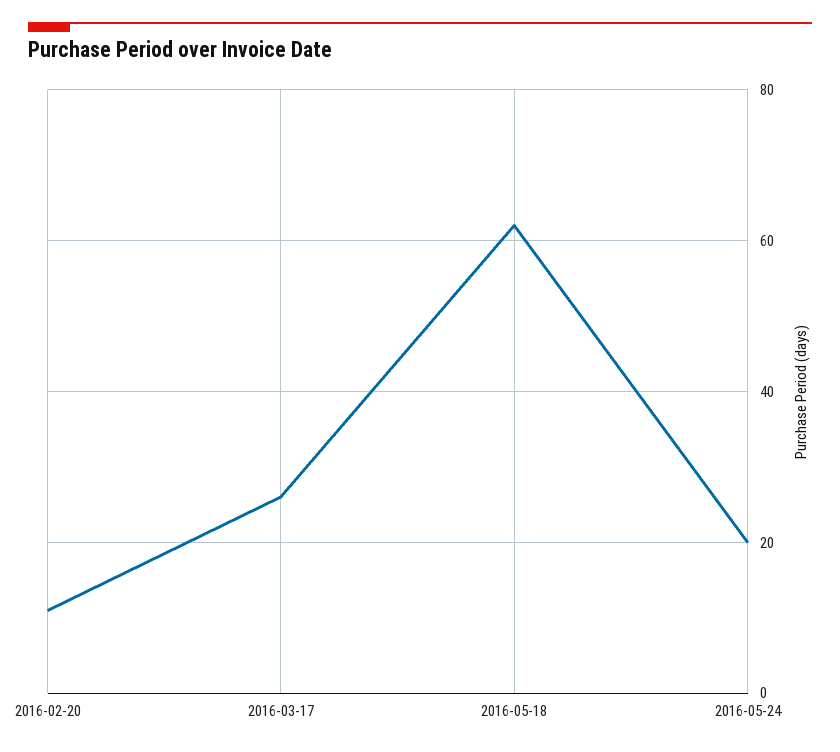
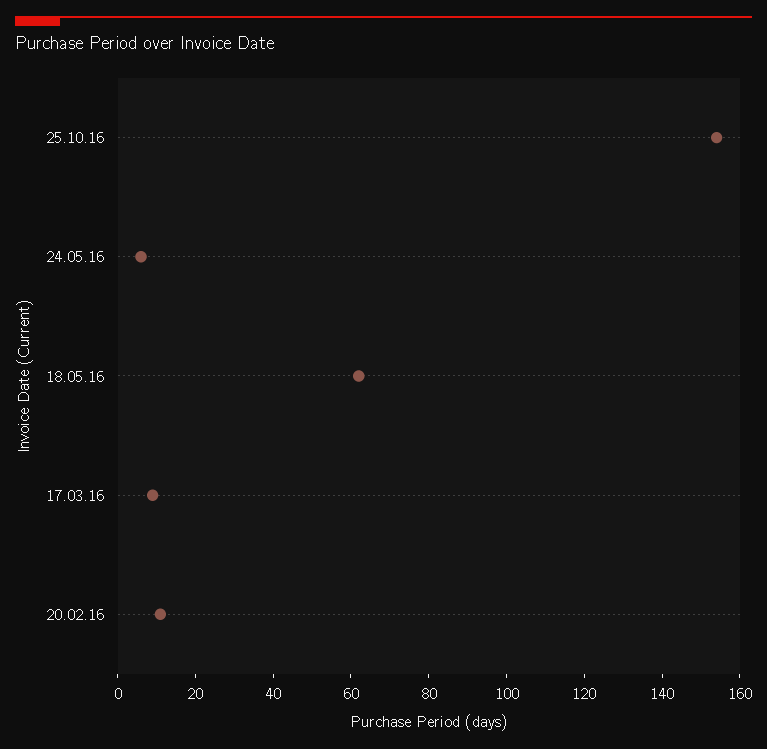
2016-03-17: 25 -> 10
2016-05-24: 20 -> 5
25.10.16: none -> 155

